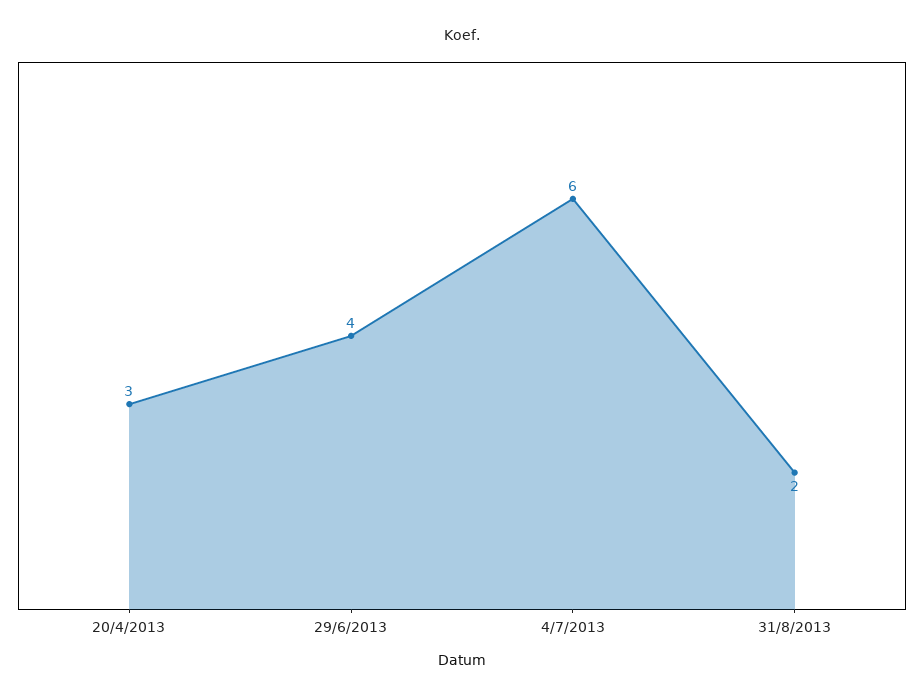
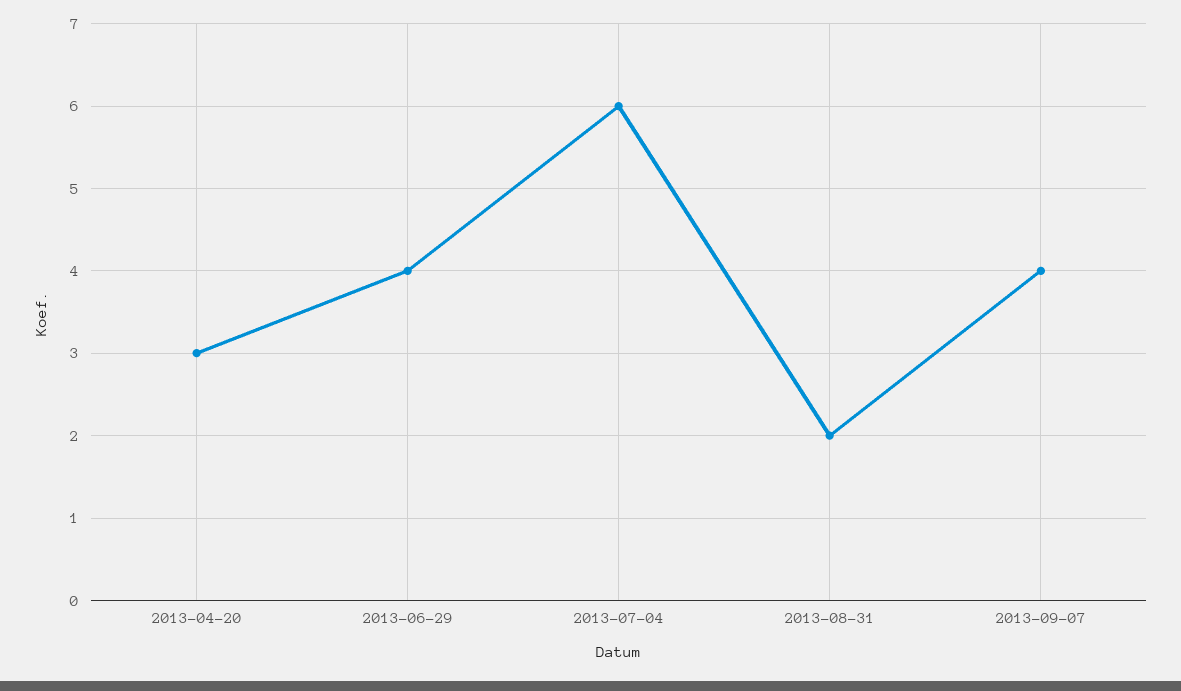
2013-09-07: none -> 4

